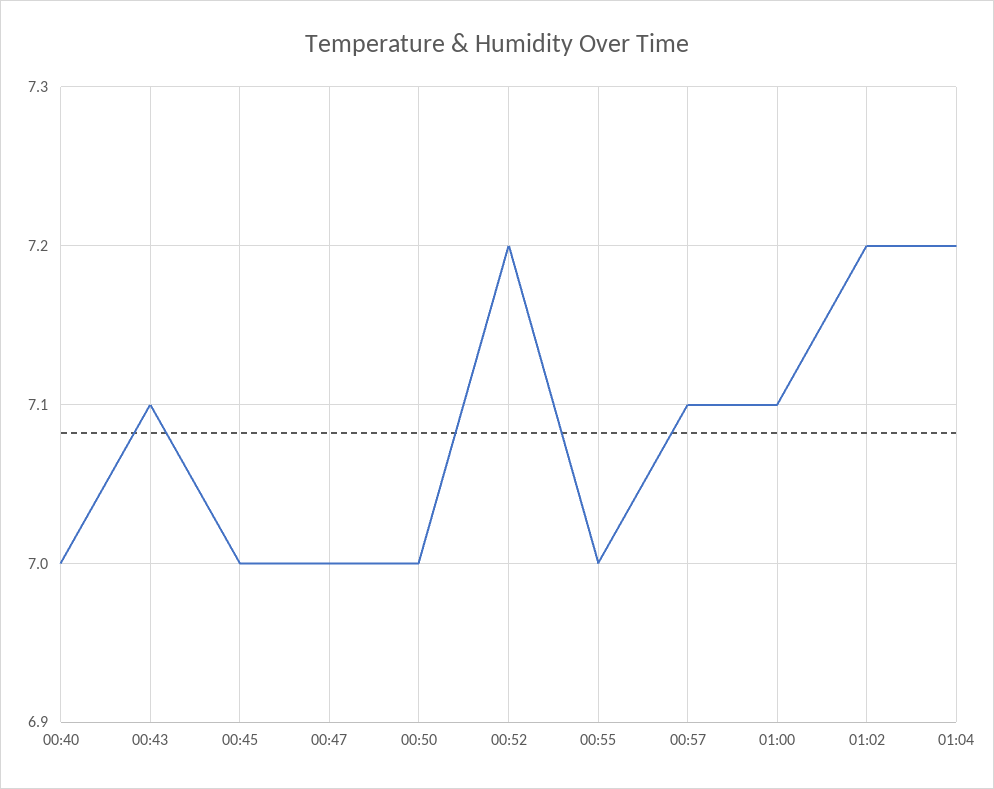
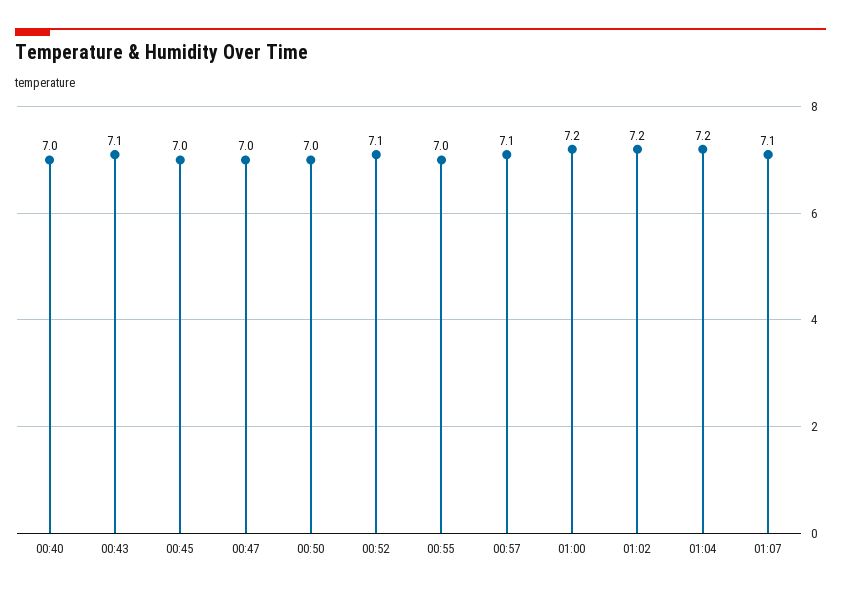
00:52: 7.2 -> 7.1
01:00: 7.1 -> 7.2
01:07: none -> 7.1

